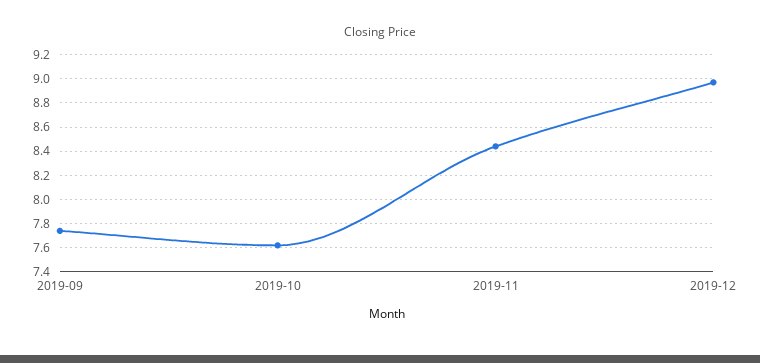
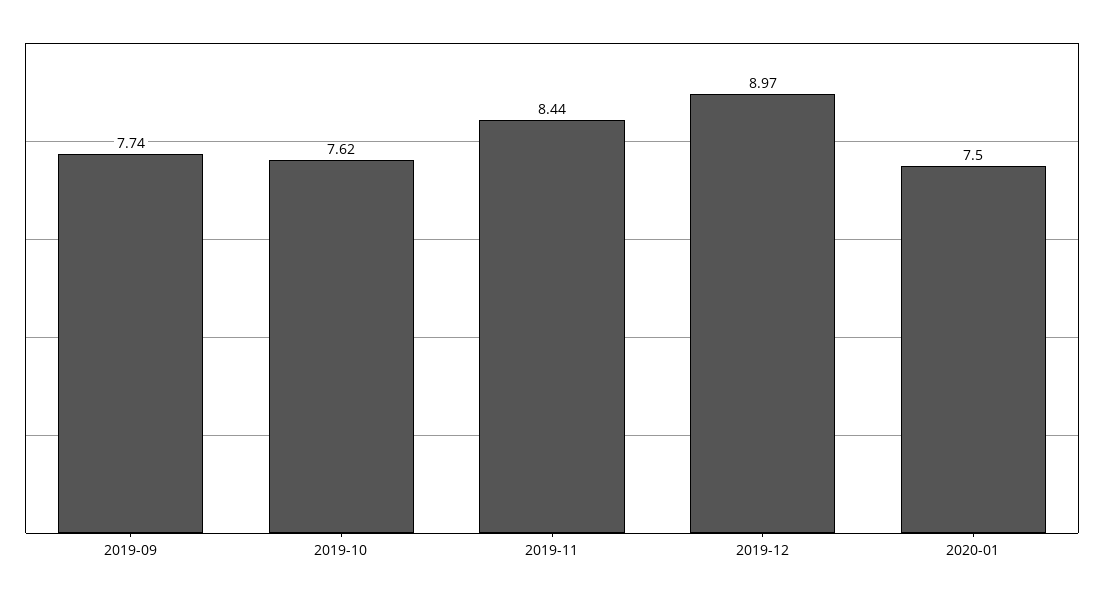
2020-01: none -> 7.5

